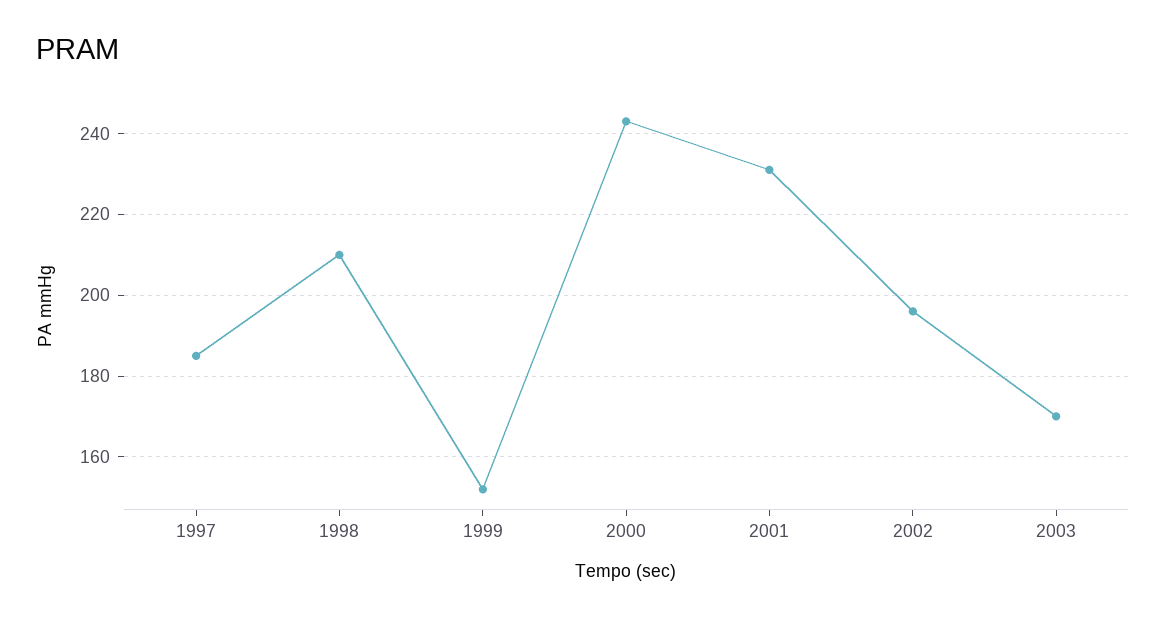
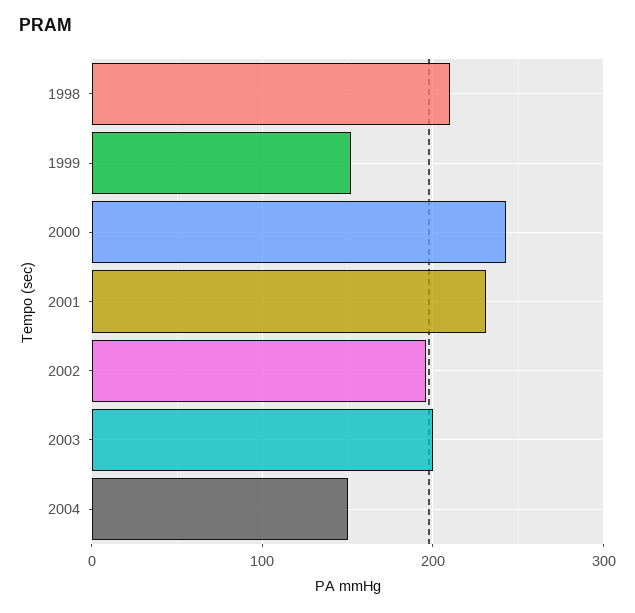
1997: 185 -> none
2003: 170 -> 200
2004: none -> 150

